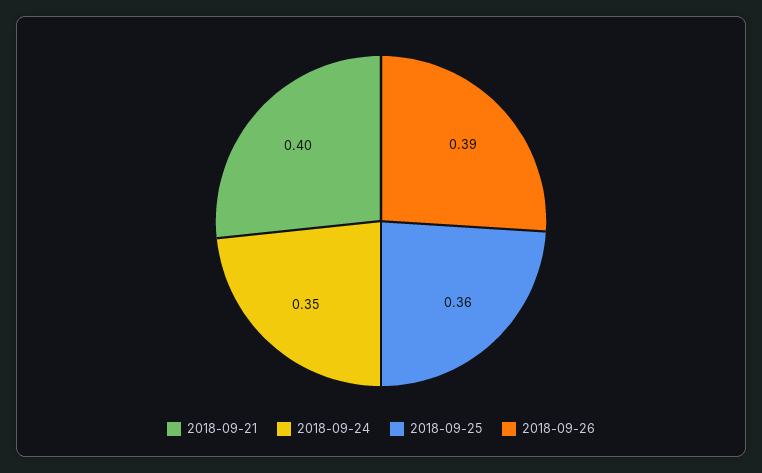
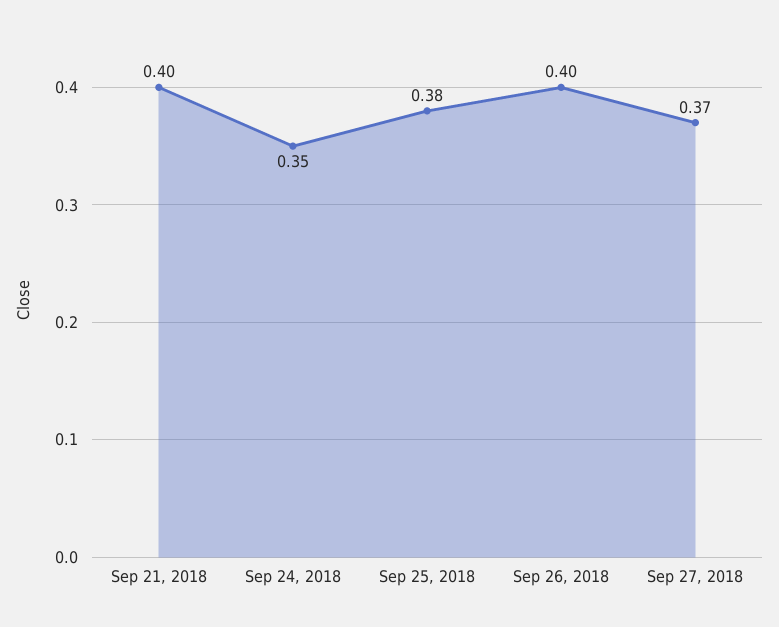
2018-09-25: 0.36 -> 0.38
2018-09-26: 0.39 -> 0.4
Sep 27, 2018: none -> 0.37

